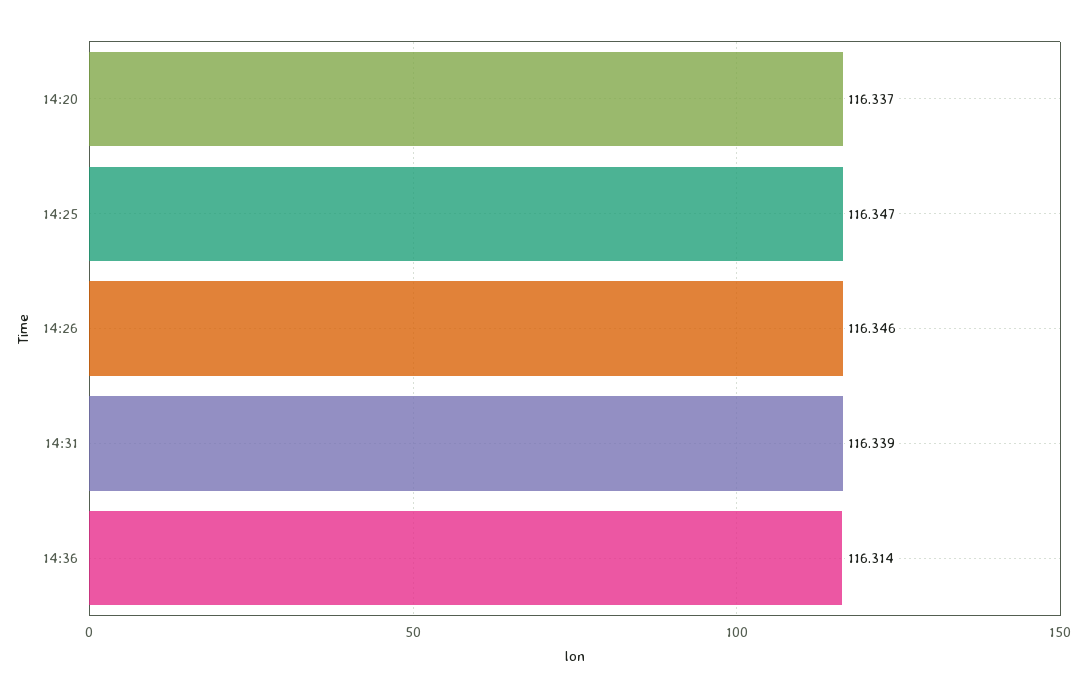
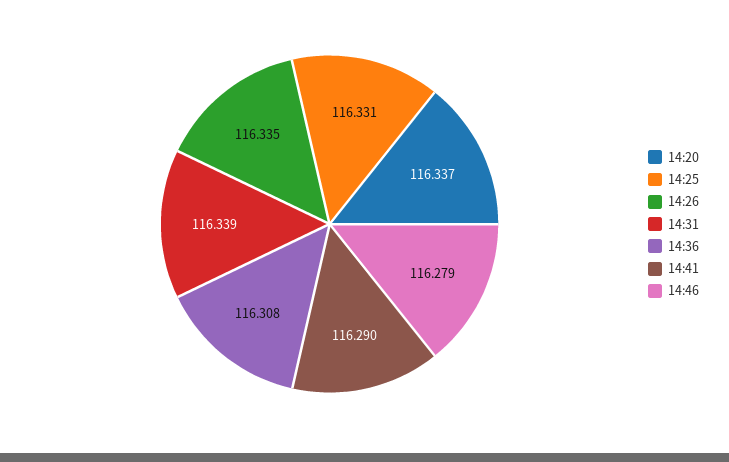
14:25: 116.347 -> 116.331
14:26: 116.346 -> 116.335
14:36: 116.314 -> 116.308
14:41: none -> 116.29
14:46: none -> 116.279

